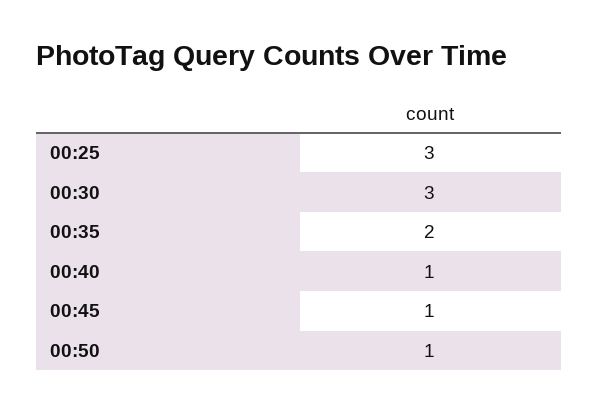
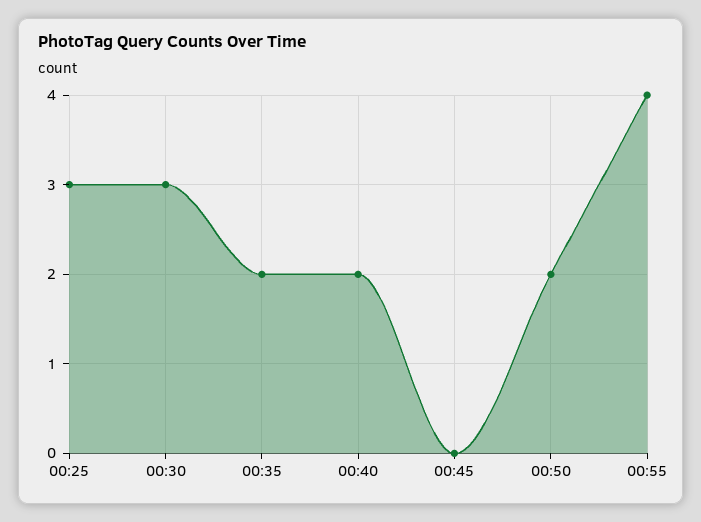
00:40: 1 -> 2
00:45: 1 -> 0
00:50: 1 -> 2
00:55: none -> 4

